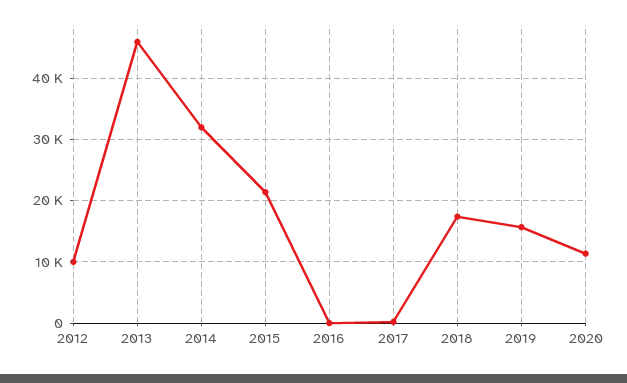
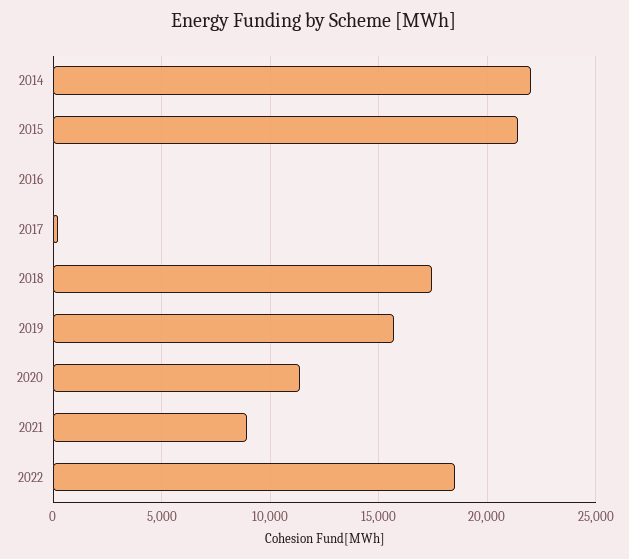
2012: 10000 -> none
2013: 46000 -> none
2014: 32000 -> 22000
2021: none -> 9000
2022: none -> 18500

